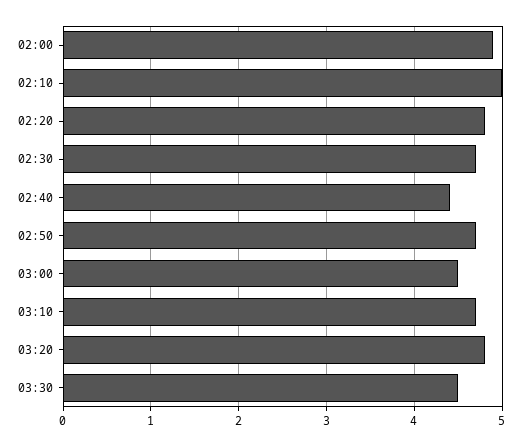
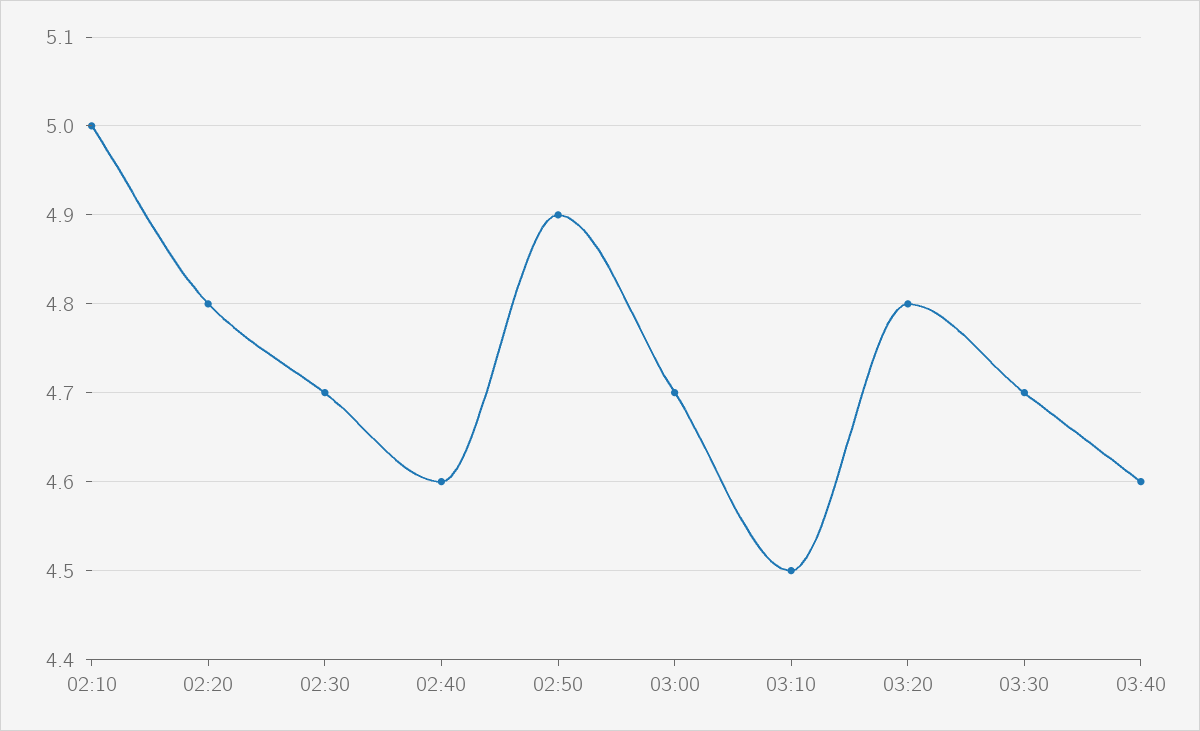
02:00: 4.9 -> none
02:40: 4.4 -> 4.6
02:50: 4.7 -> 4.9
03:00: 4.5 -> 4.7
03:10: 4.7 -> 4.5
03:30: 4.5 -> 4.7
03:40: none -> 4.6

